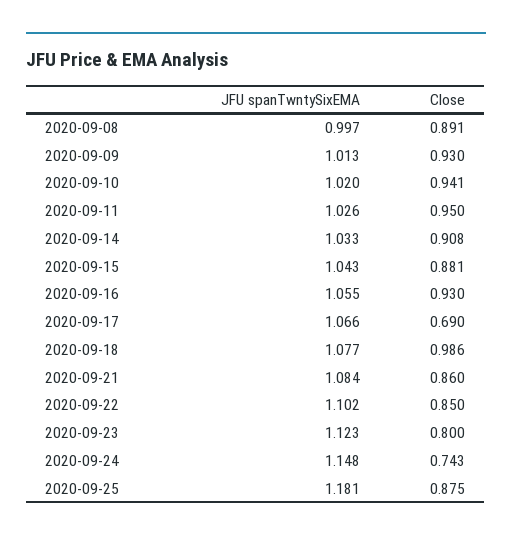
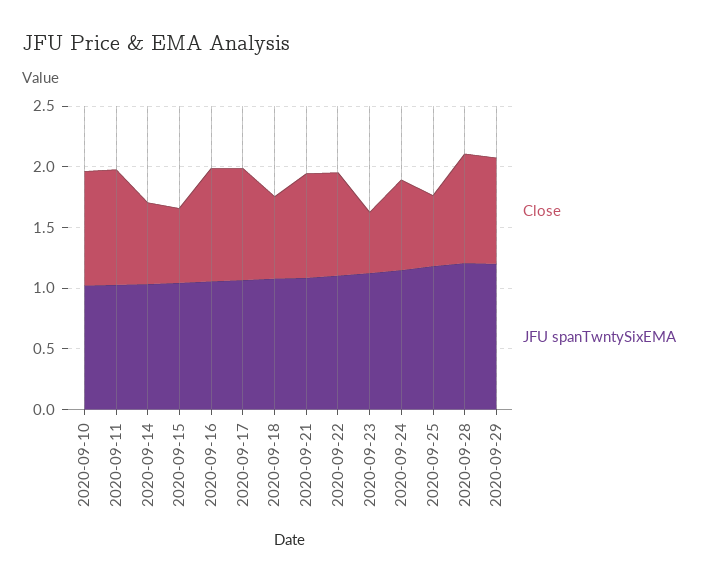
JFU spanTwntySixEMA, 2020-09-08: 0.997 -> none
Close, 2020-09-08: 0.891 -> none
JFU spanTwntySixEMA, 2020-09-09: 1.013 -> none
Close, 2020-09-09: 0.93 -> none
Close, 2020-09-14: 0.908 -> 0.7
Close, 2020-09-15: 0.881 -> 0.6
Close, 2020-09-17: 0.69 -> 0.9
Close, 2020-09-18: 0.986 -> 0.7
Close, 2020-09-23: 0.8 -> 0.5
Close, 2020-09-25: 0.875 -> 0.6
Close, 2020-09-28: none -> 0.9
JFU spanTwntySixEMA, 2020-09-28: none -> 1.2
Close, 2020-09-29: none -> 0.9
JFU spanTwntySixEMA, 2020-09-29: none -> 1.2

